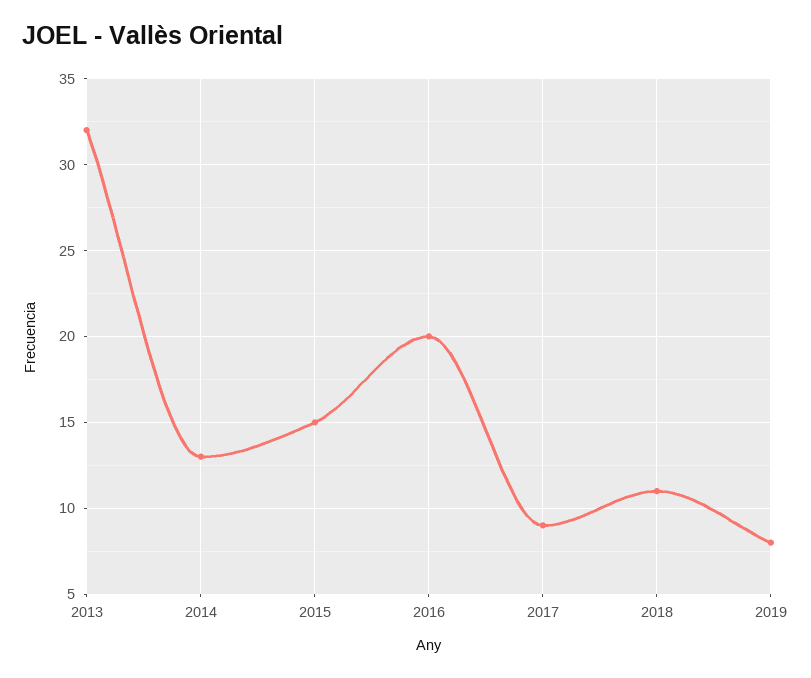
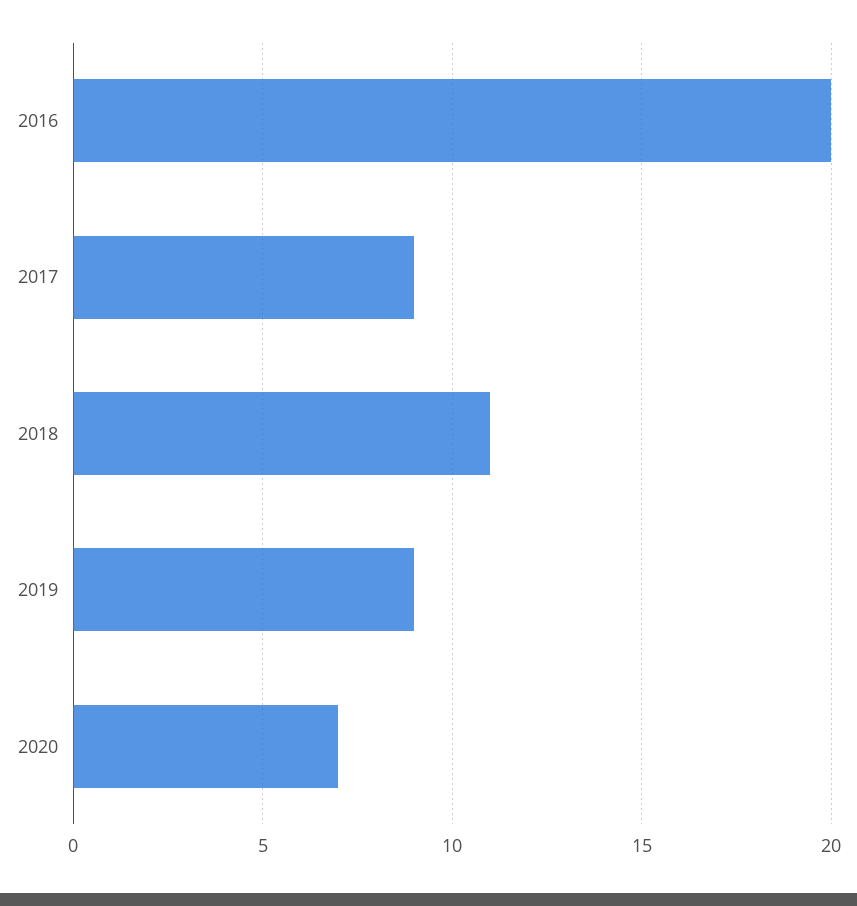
2013: 32 -> none
2014: 13 -> none
2015: 15 -> none
2019: 8 -> 9
2020: none -> 7

